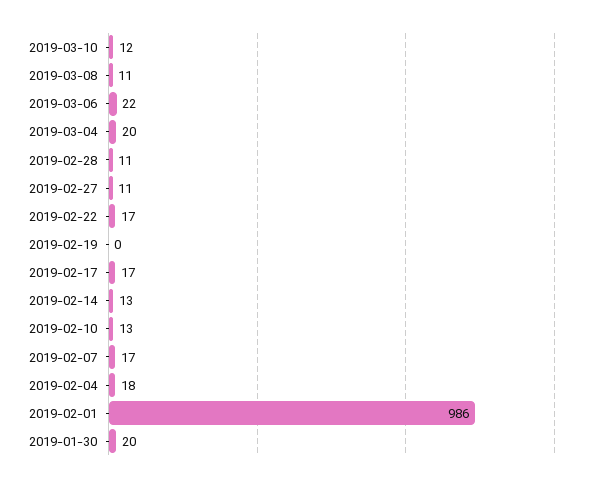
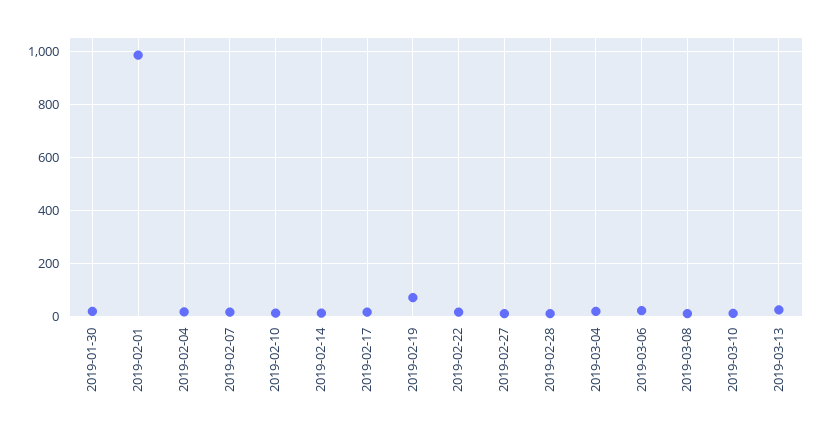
2019-02-19: 0 -> 75
2019-03-13: none -> 25

